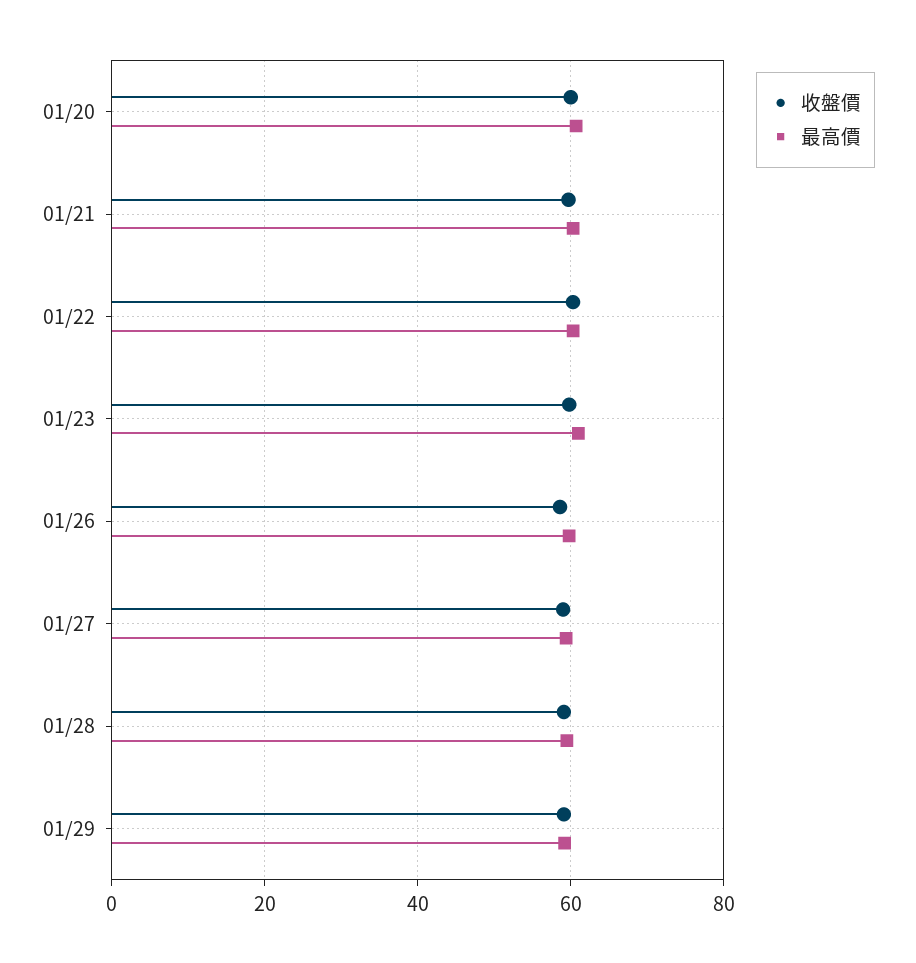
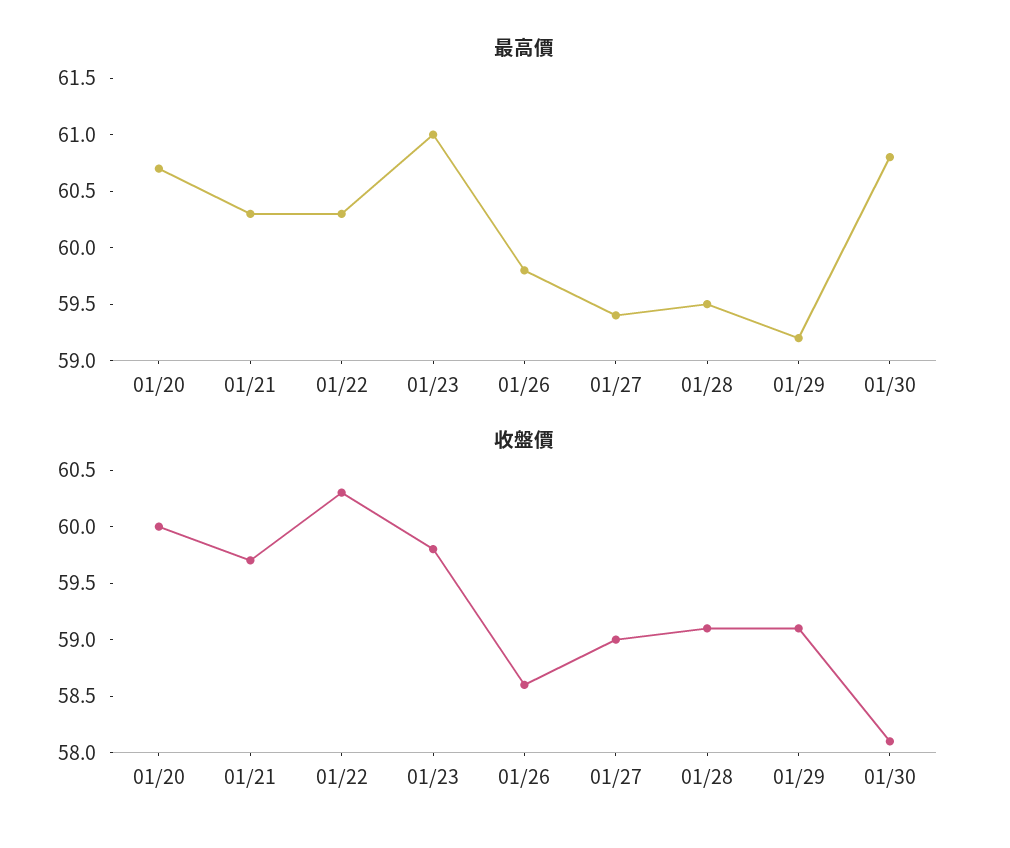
最高價, 01/30: none -> 60.8
收盤價, 01/30: none -> 58.1

